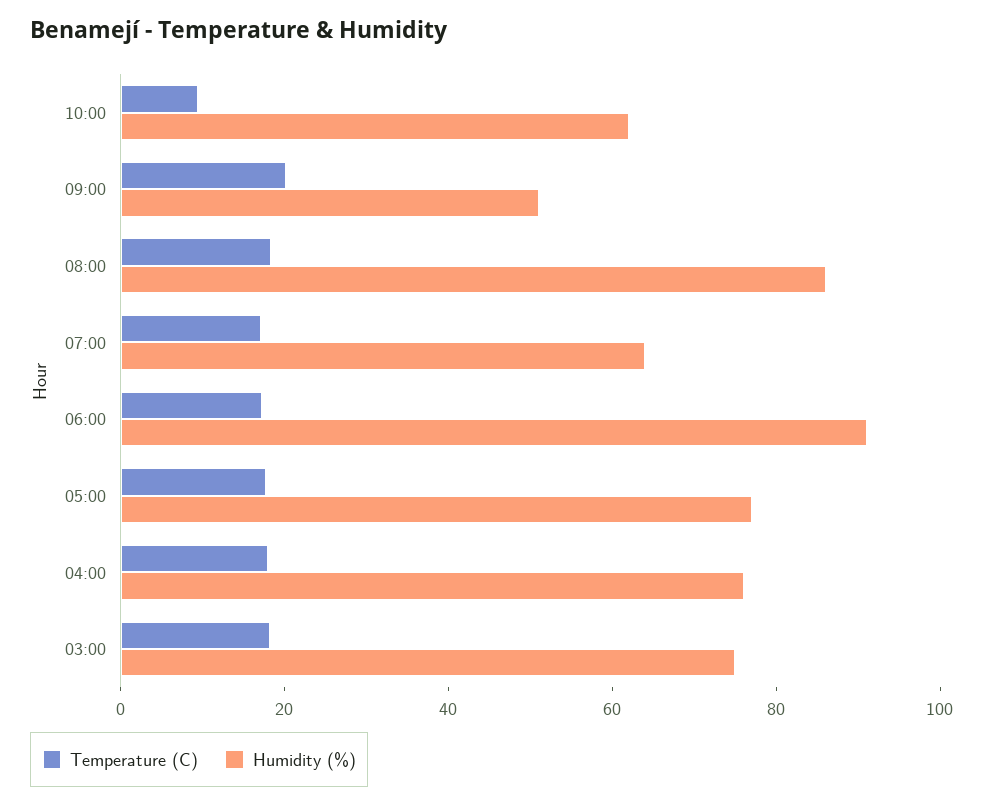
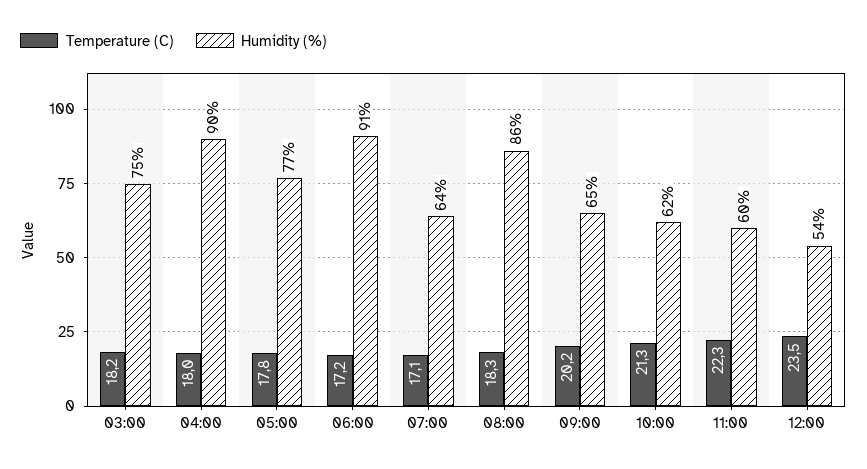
Temperature (C), 10:00: 10 -> 21.3
Humidity (%), 09:00: 50 -> 65
Humidity (%), 04:00: 75 -> 90
Temperature (C), 11:00: none -> 22.3
Humidity (%), 11:00: none -> 60
Temperature (C), 12:00: none -> 23.5
Humidity (%), 12:00: none -> 54

